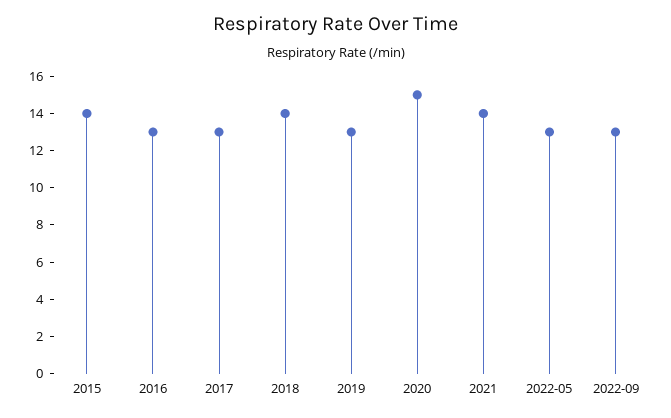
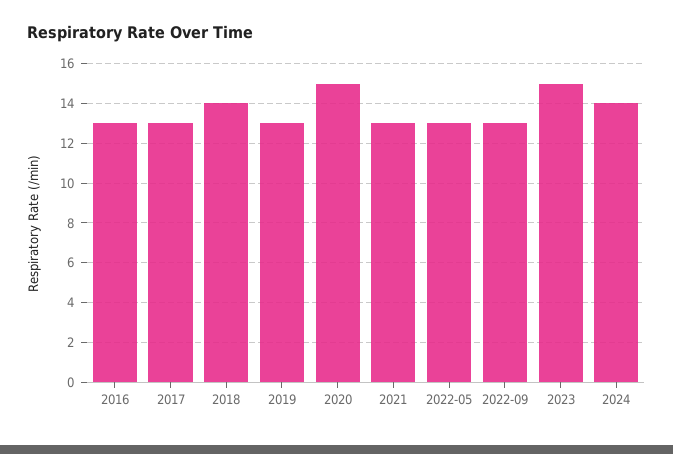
2015: 14 -> none
2021: 14 -> 13
2023: none -> 15
2024: none -> 14

